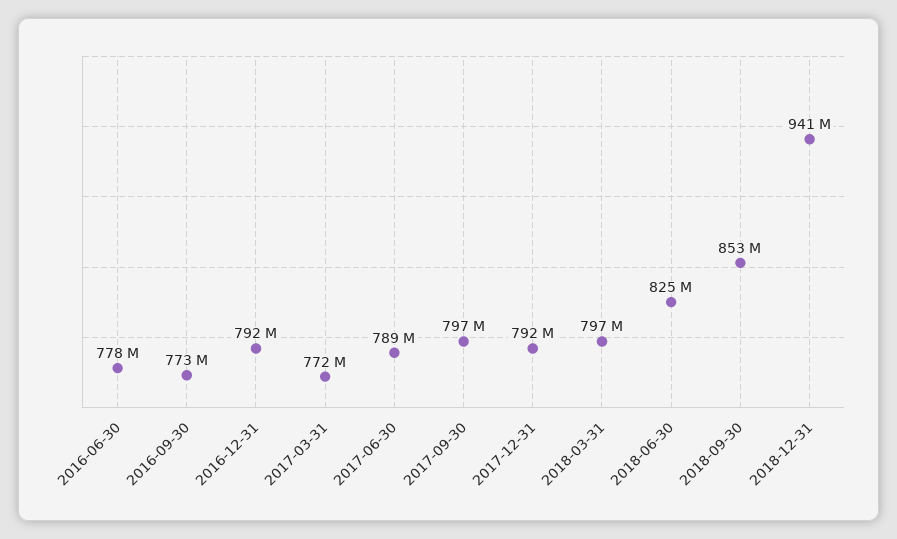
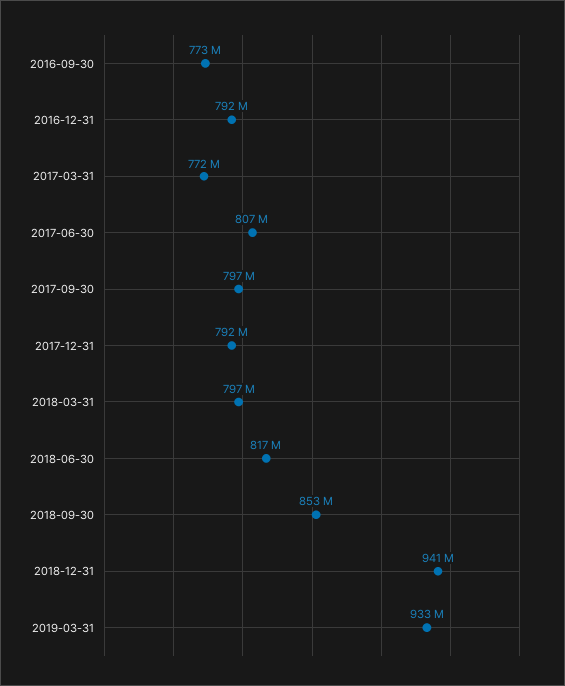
2016-06-30: 778000000 -> none
2017-06-30: 789000000 -> 807000000
2018-06-30: 825000000 -> 817000000
2019-03-31: none -> 933000000

